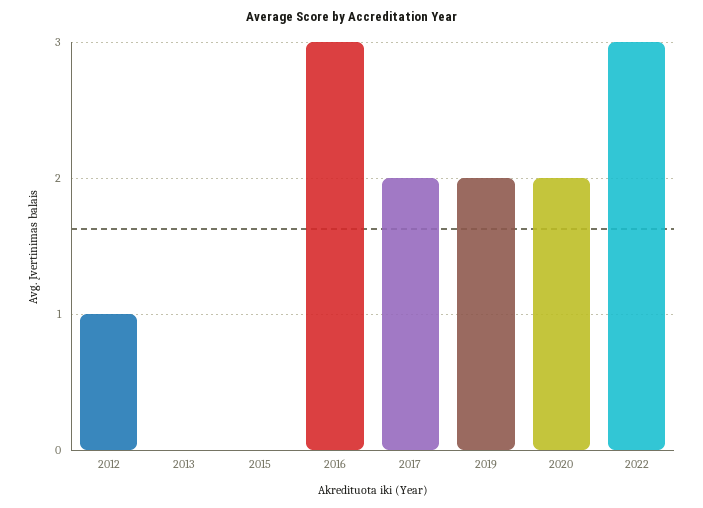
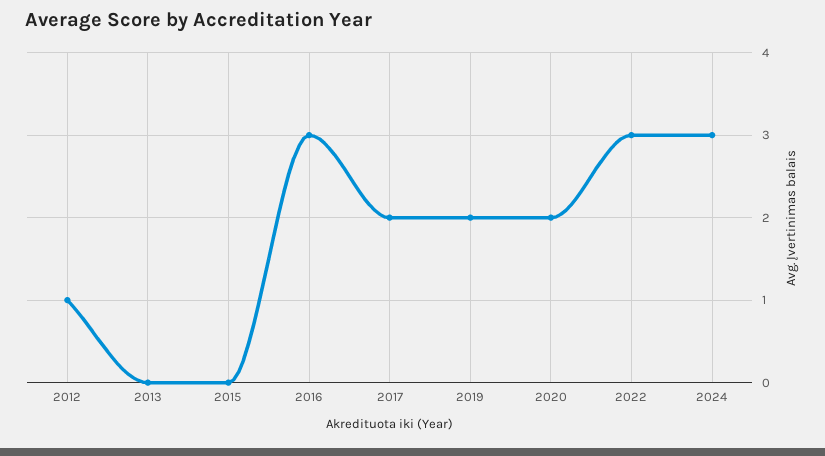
2024: none -> 3

